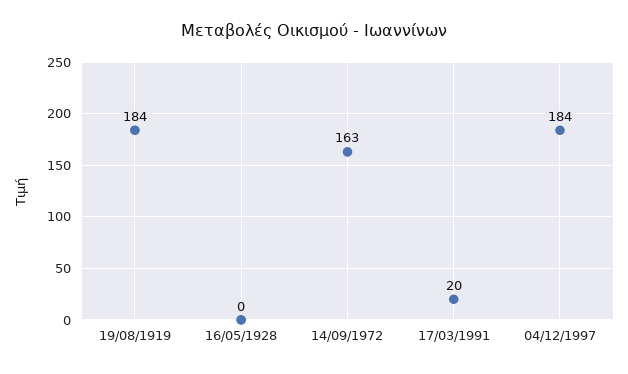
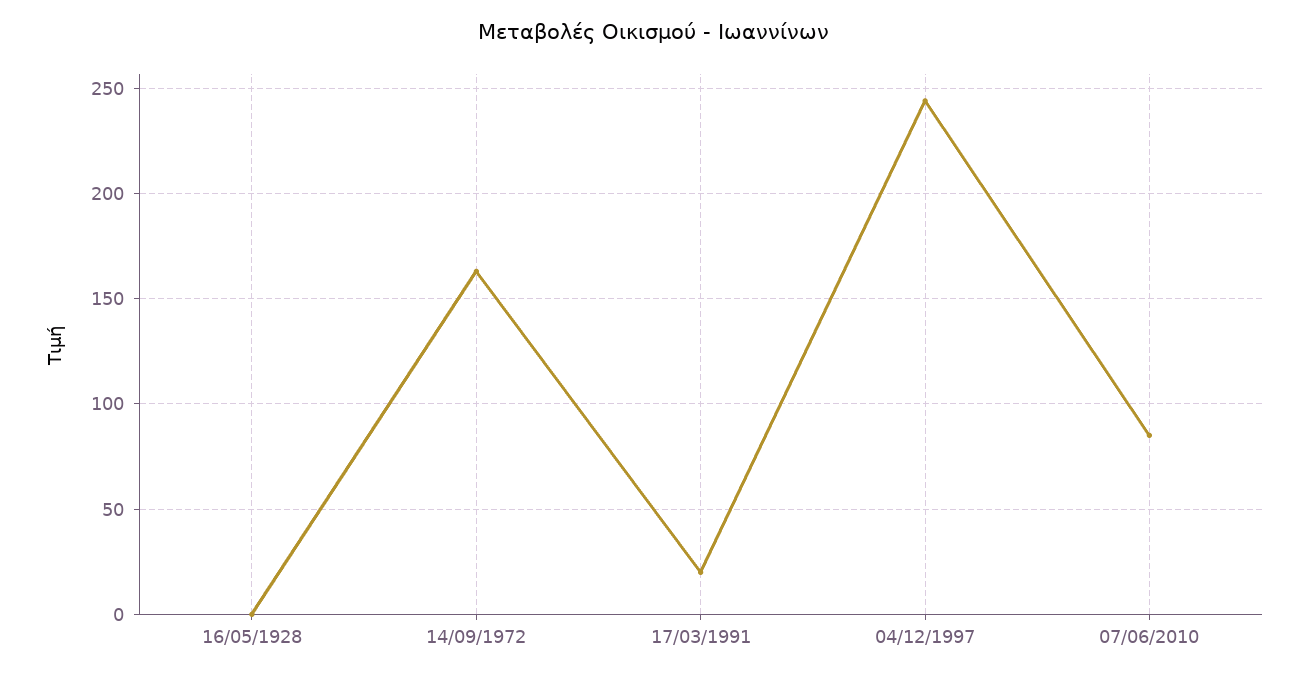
19/08/1919: 184 -> none
04/12/1997: 184 -> 245
07/06/2010: none -> 85

